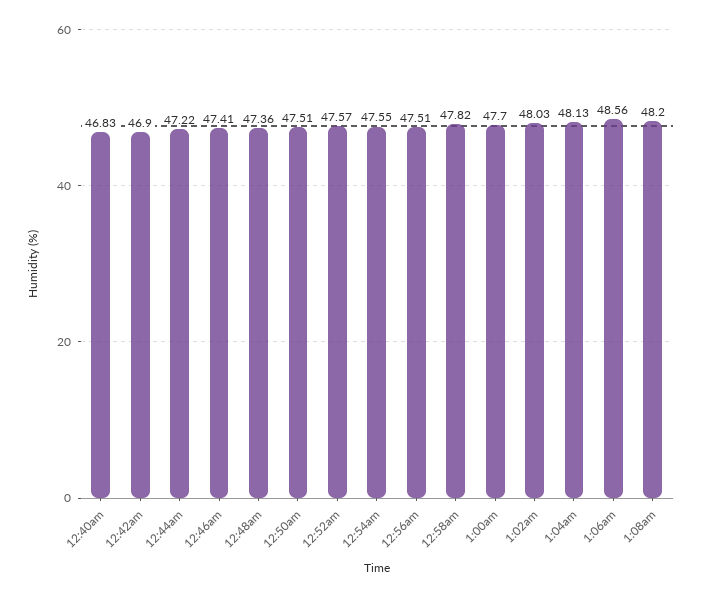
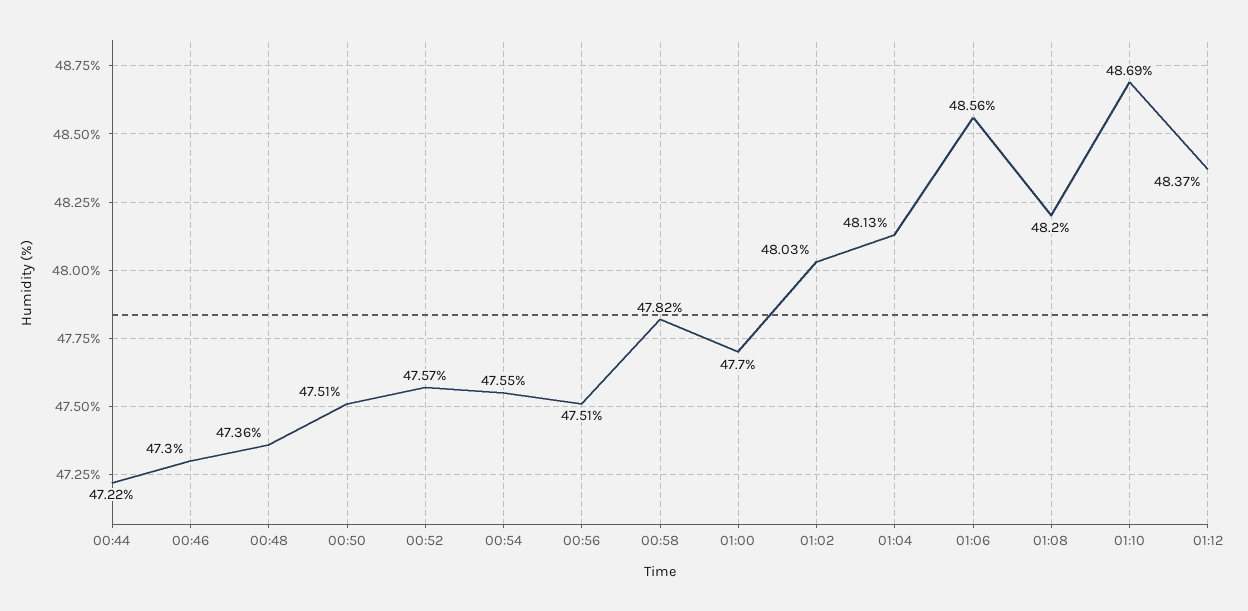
12:40am: 46.83 -> none
12:42am: 46.9 -> none
12:46am: 47.41 -> 47.3
01:10: none -> 48.69
01:12: none -> 48.37

